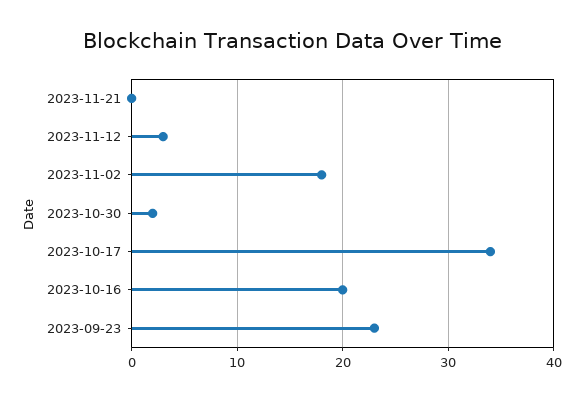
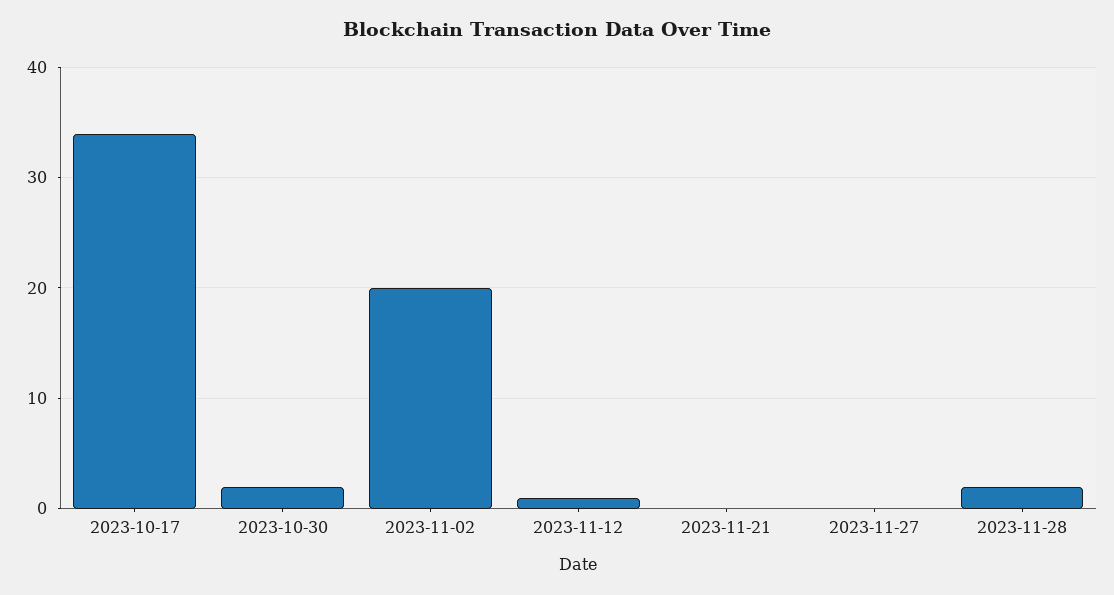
2023-11-12: 3 -> 1
2023-11-02: 18 -> 20
2023-10-16: 20 -> none
2023-09-23: 23 -> none
2023-11-27: none -> 0
2023-11-28: none -> 2

